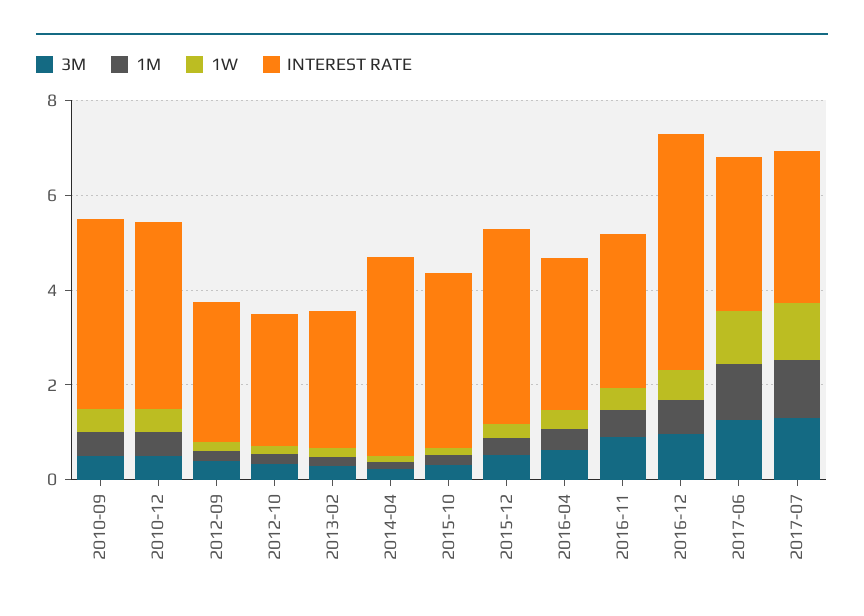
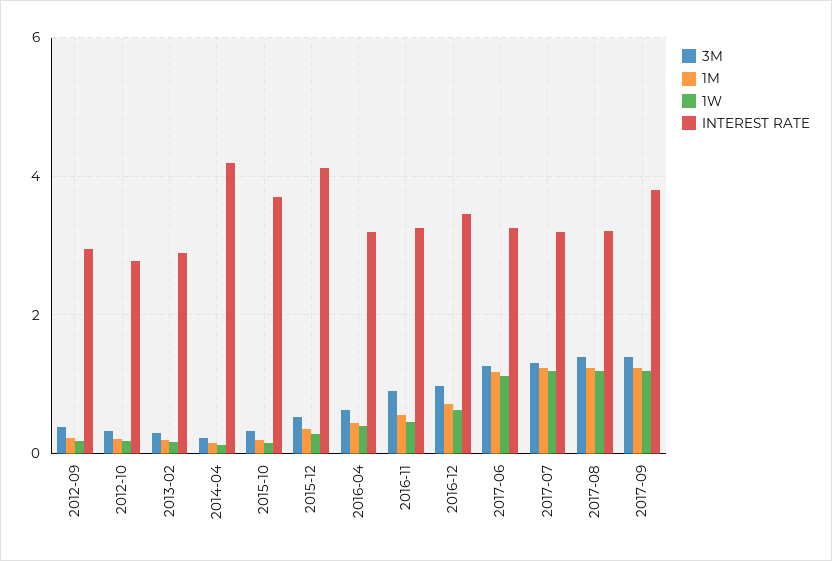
3M, 2010-09: 0.5 -> none
1M, 2010-09: 0.5 -> none
1W, 2010-09: 0.5 -> none
INTEREST RATE, 2010-09: 4 -> none
3M, 2010-12: 0.5 -> none
1M, 2010-12: 0.5 -> none
1W, 2010-12: 0.5 -> none
INTEREST RATE, 2010-12: 4 -> none
INTEREST RATE, 2016-12: 5 -> 3.4
3M, 2017-08: none -> 1.4
1M, 2017-08: none -> 1.2
1W, 2017-08: none -> 1.2
INTEREST RATE, 2017-08: none -> 3.2
3M, 2017-09: none -> 1.4
1M, 2017-09: none -> 1.2
1W, 2017-09: none -> 1.2
INTEREST RATE, 2017-09: none -> 3.8

